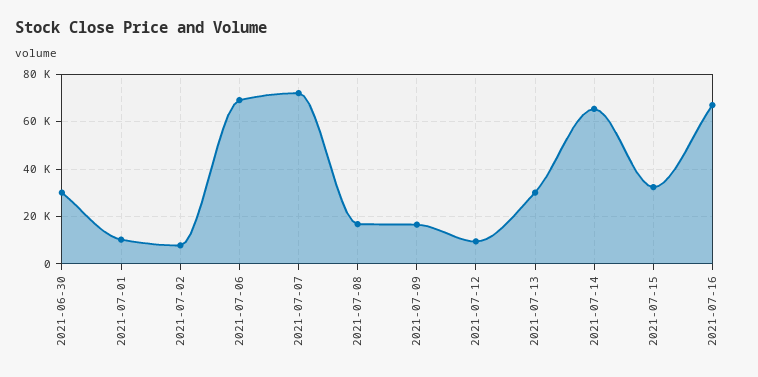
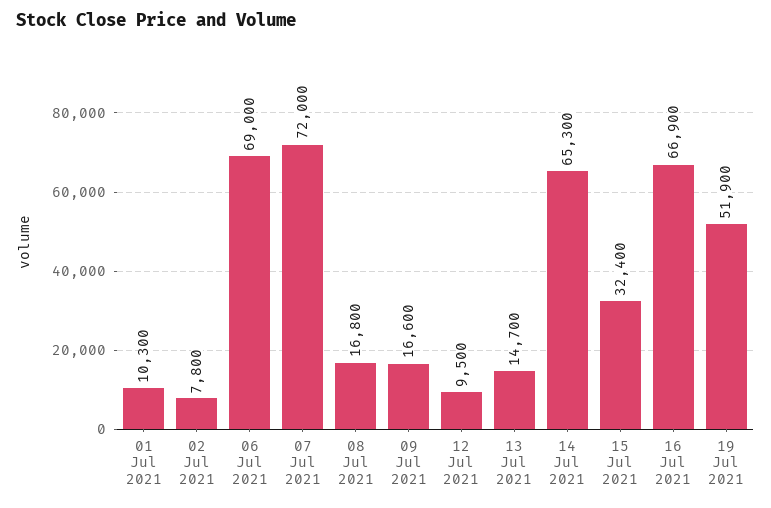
2021-06-30: 30000 -> none
2021-07-13: 30000 -> 14700
19 Jul 2021: none -> 51900

